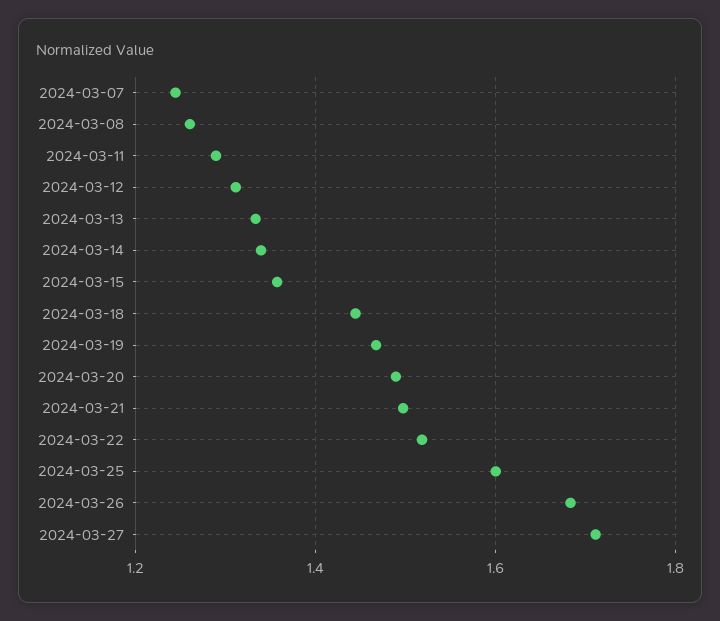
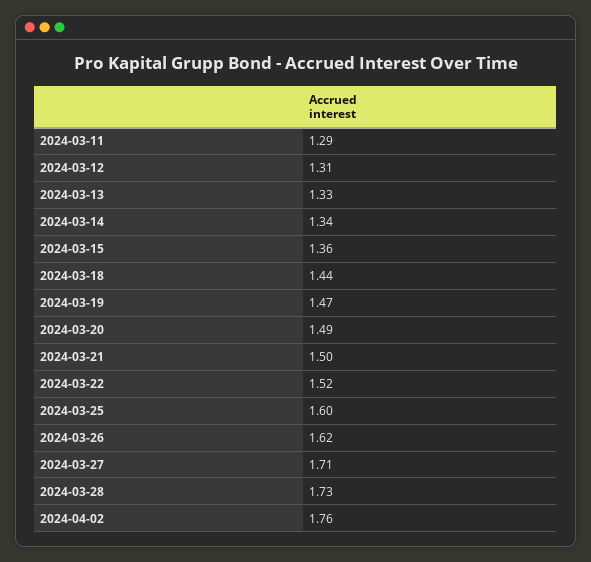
2024-03-07: 1.24 -> none
2024-03-08: 1.26 -> none
2024-03-26: 1.68 -> 1.62
2024-03-28: none -> 1.73
2024-04-02: none -> 1.76

